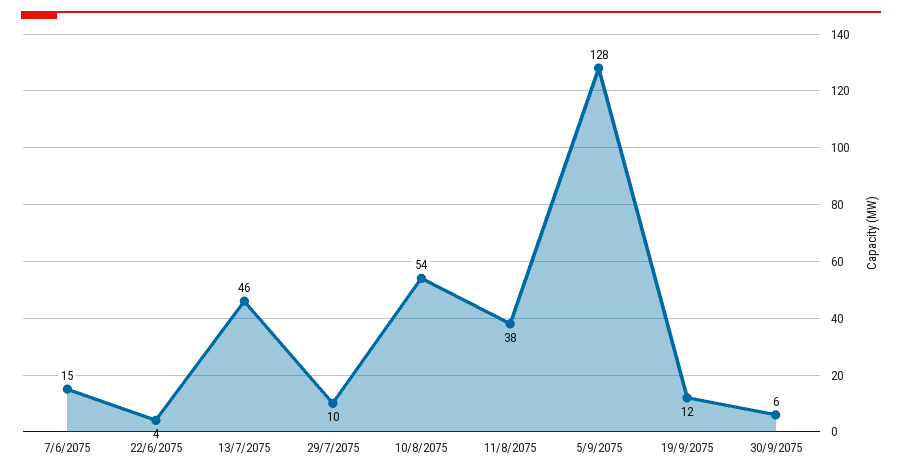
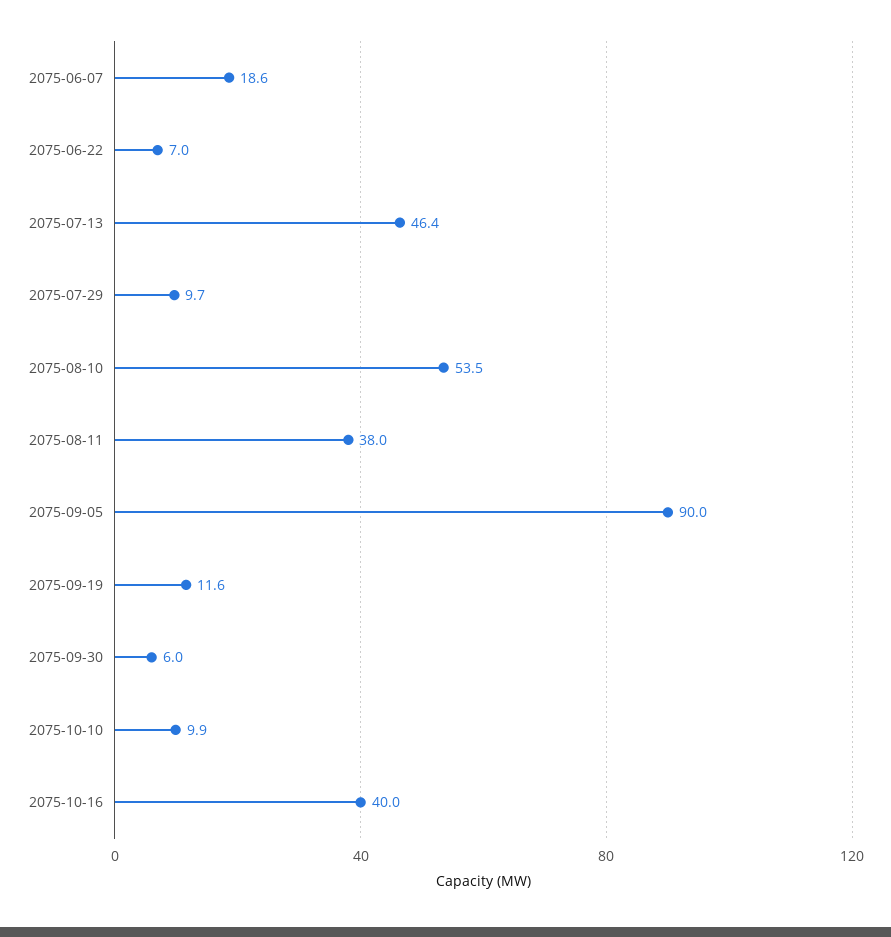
7/6/2075: 15 -> 18.6
22/6/2075: 4 -> 7
5/9/2075: 128 -> 90
2075-10-10: none -> 9.9
2075-10-16: none -> 40

